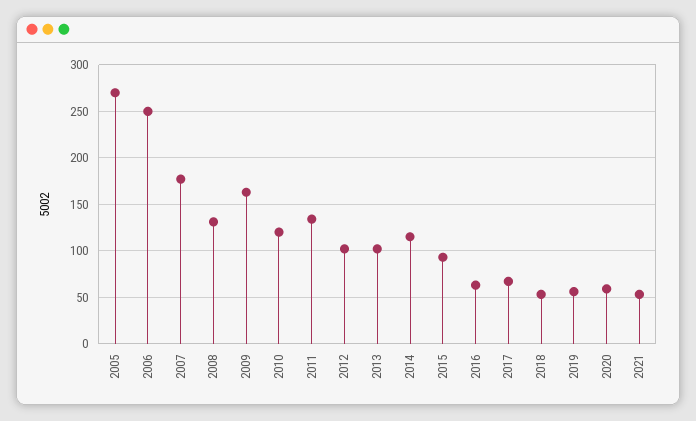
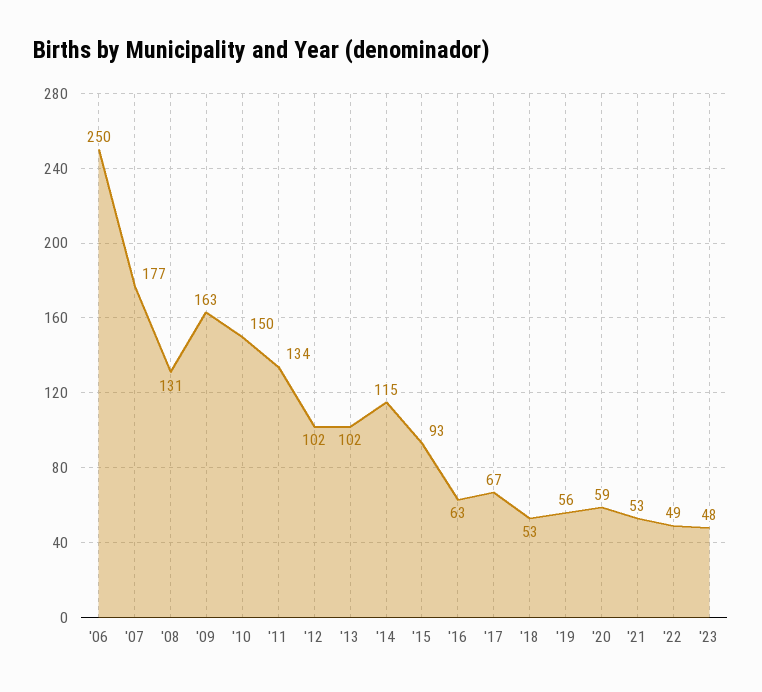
2005: 270 -> none
2010: 120 -> 150
'22: none -> 49
'23: none -> 48

